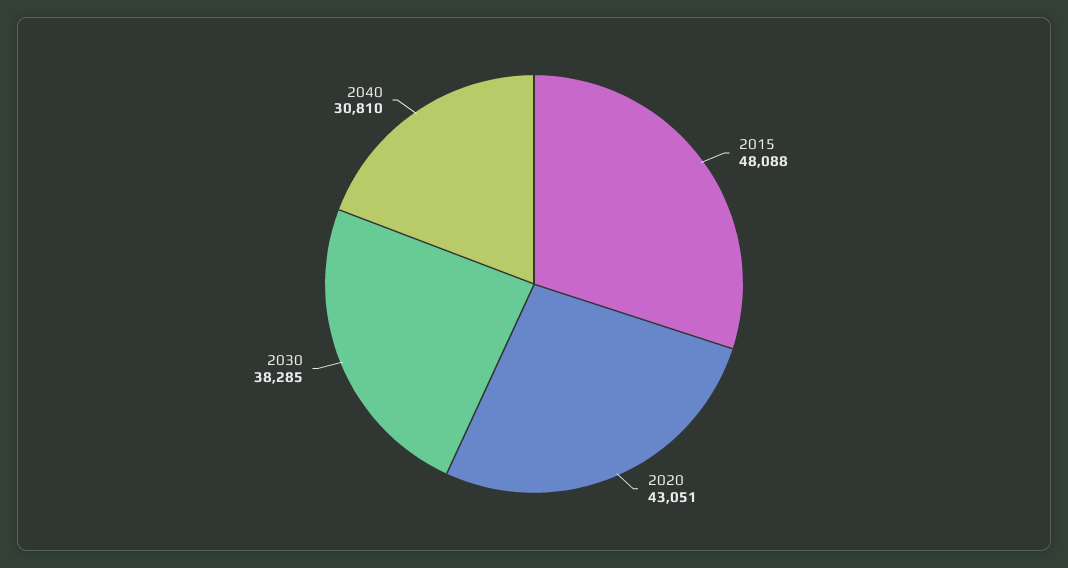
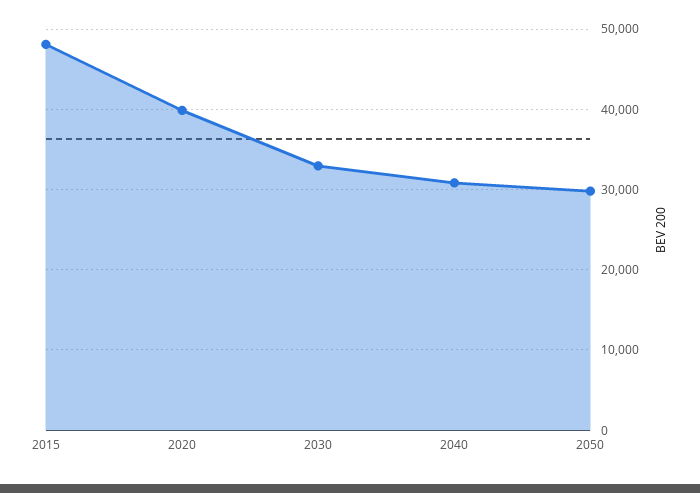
2020: 43051 -> 40000
2030: 38285 -> 33000
2050: none -> 30000

